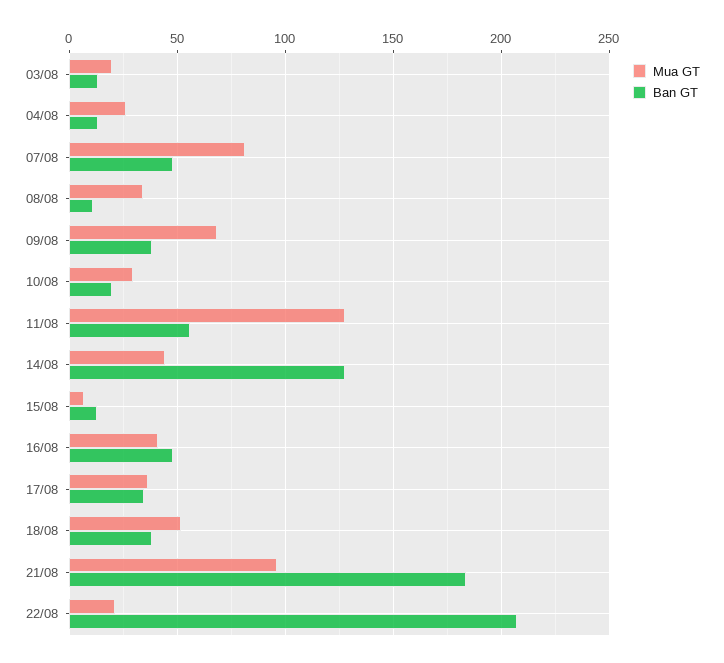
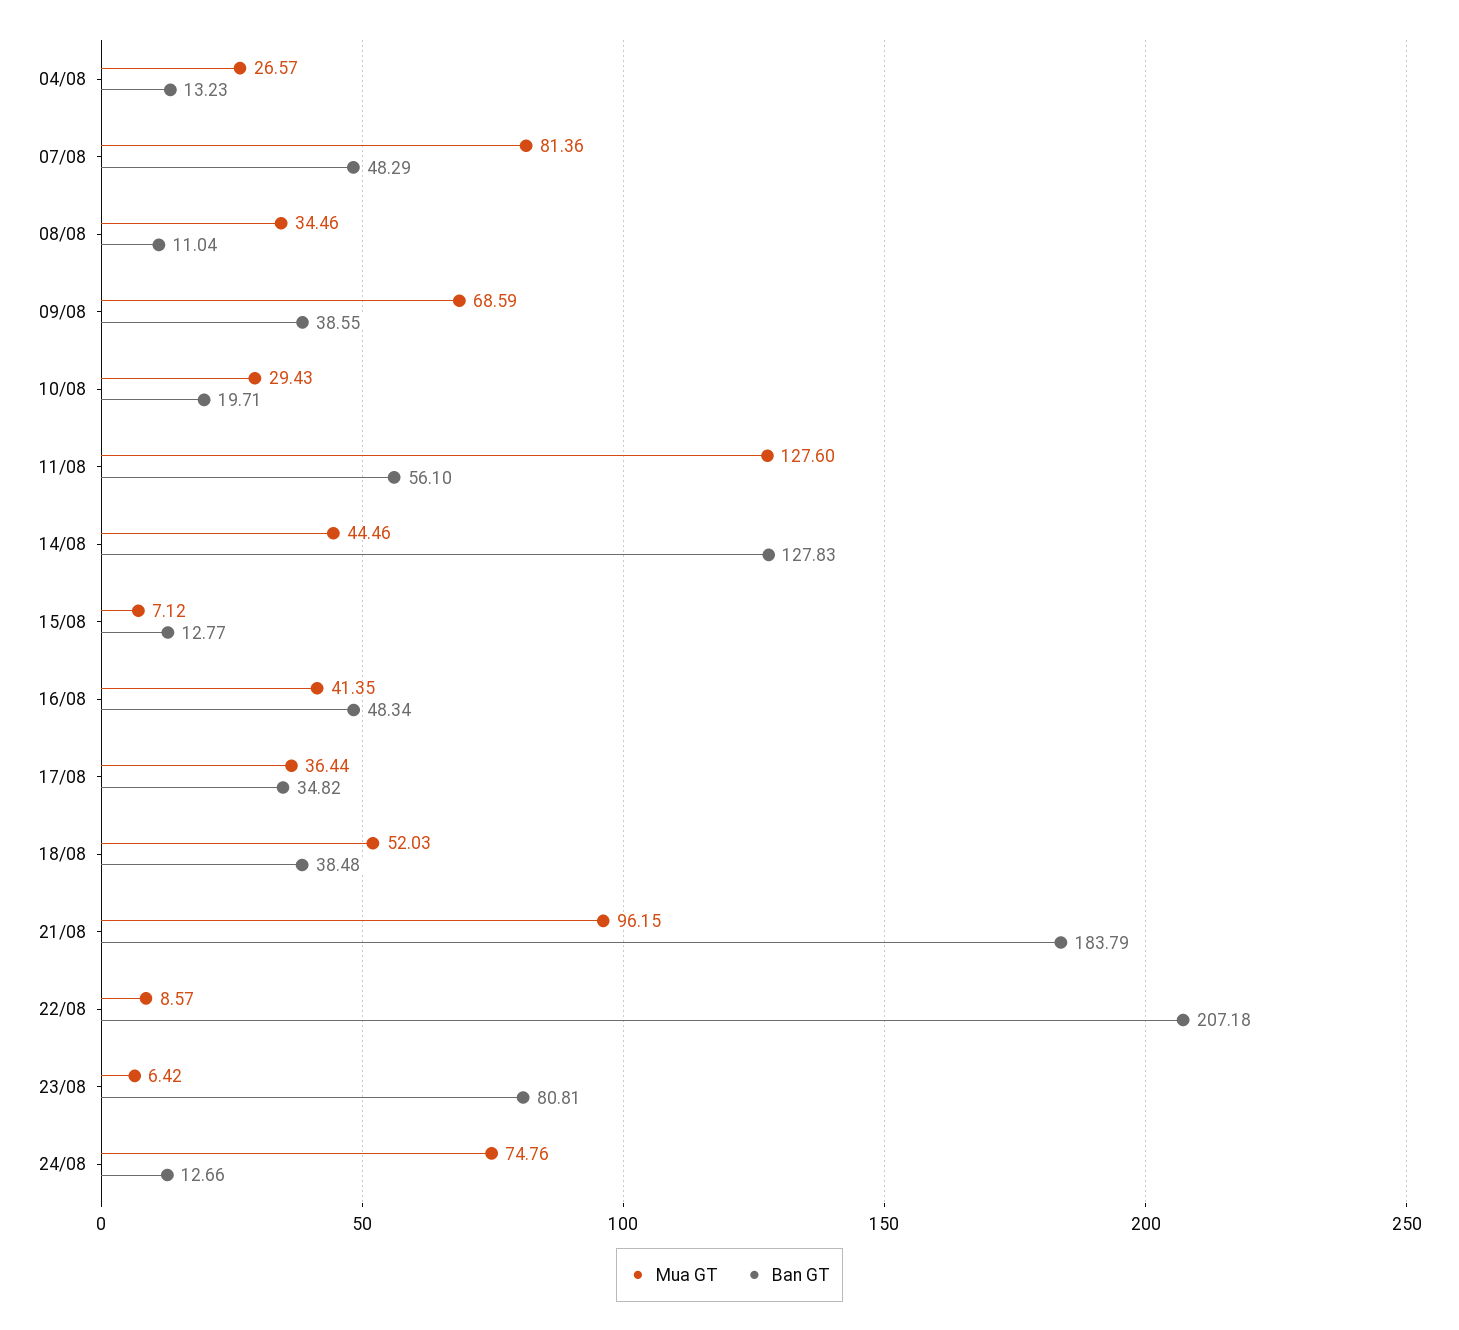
Mua GT, 03/08: 20 -> none
Ban GT, 03/08: 15 -> none
Mua GT, 22/08: 20 -> 8.57
Mua GT, 23/08: none -> 6.42
Ban GT, 23/08: none -> 80.81
Mua GT, 24/08: none -> 74.76
Ban GT, 24/08: none -> 12.66

